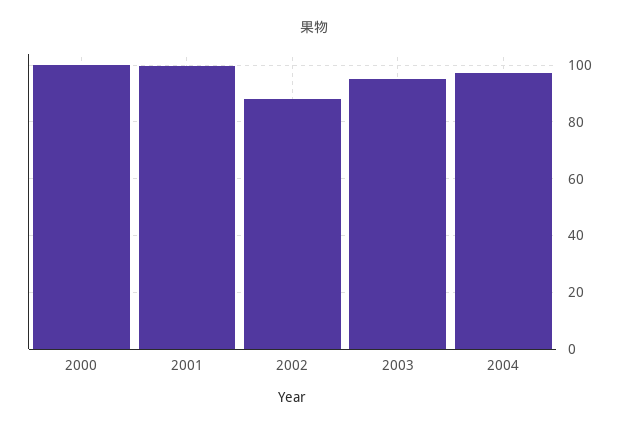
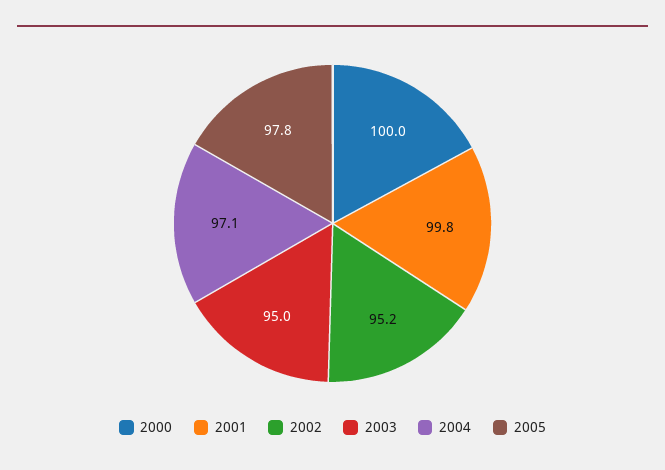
2002: 87.5 -> 95.2
2005: none -> 97.8

